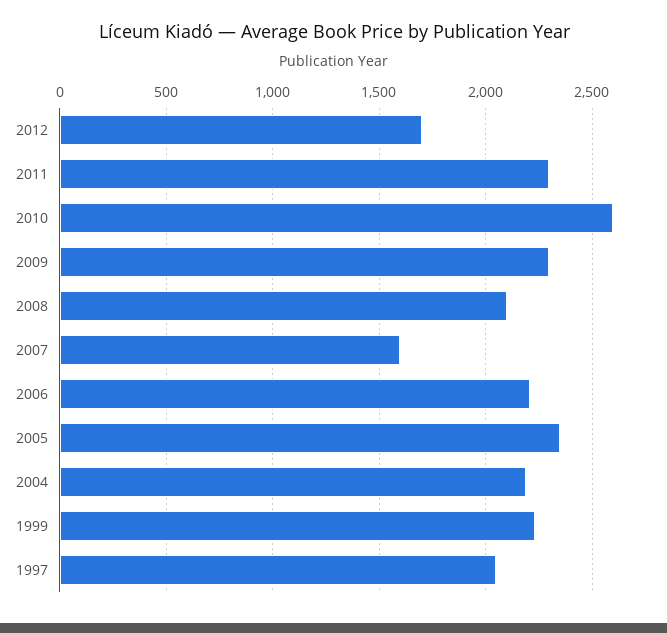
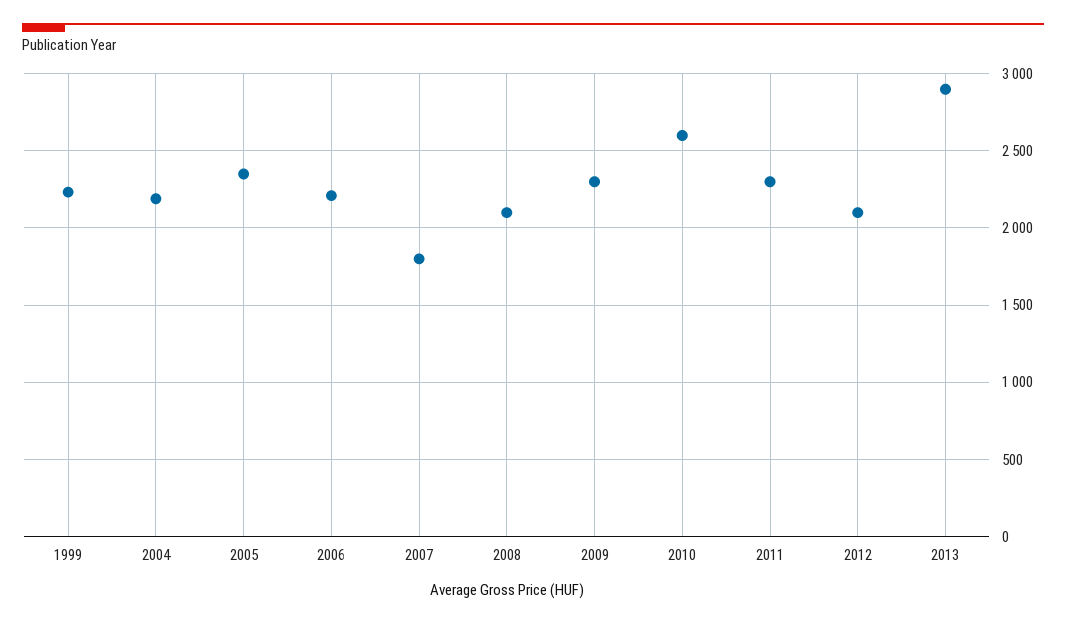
2012: 1700 -> 2100
2007: 1600 -> 1800
1997: 2050 -> none
2013: none -> 2900

